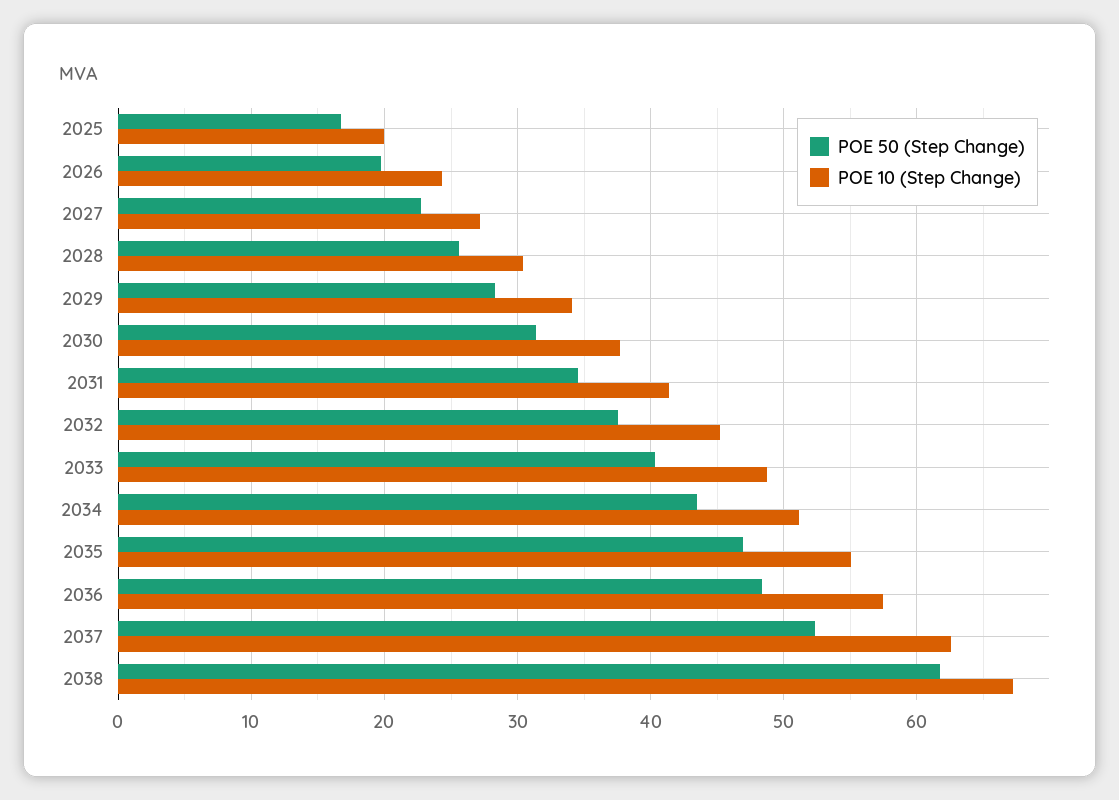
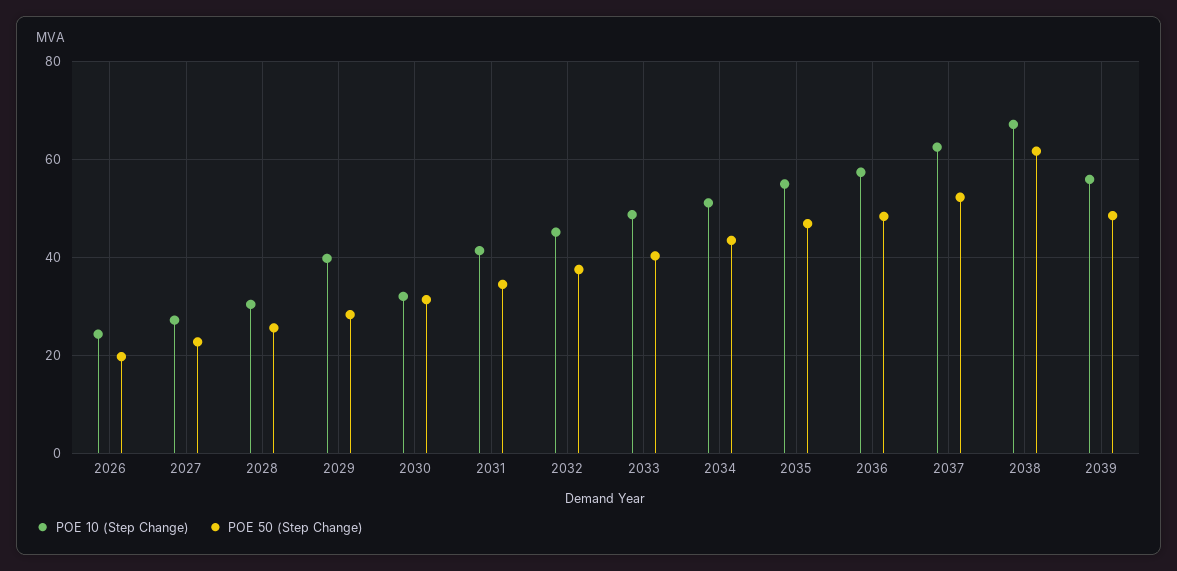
POE 50 (Step Change), 2025: 17 -> none
POE 10 (Step Change), 2025: 20 -> none
POE 10 (Step Change), 2029: 34 -> 40
POE 10 (Step Change), 2030: 38 -> 32
POE 10 (Step Change), 2039: none -> 56
POE 50 (Step Change), 2039: none -> 48

